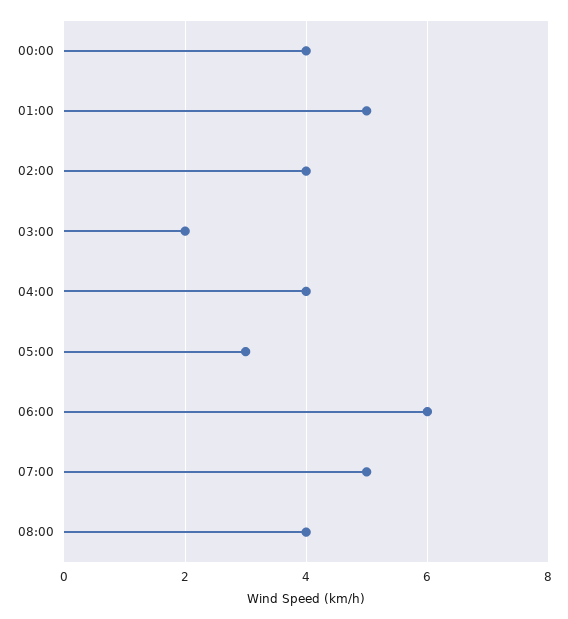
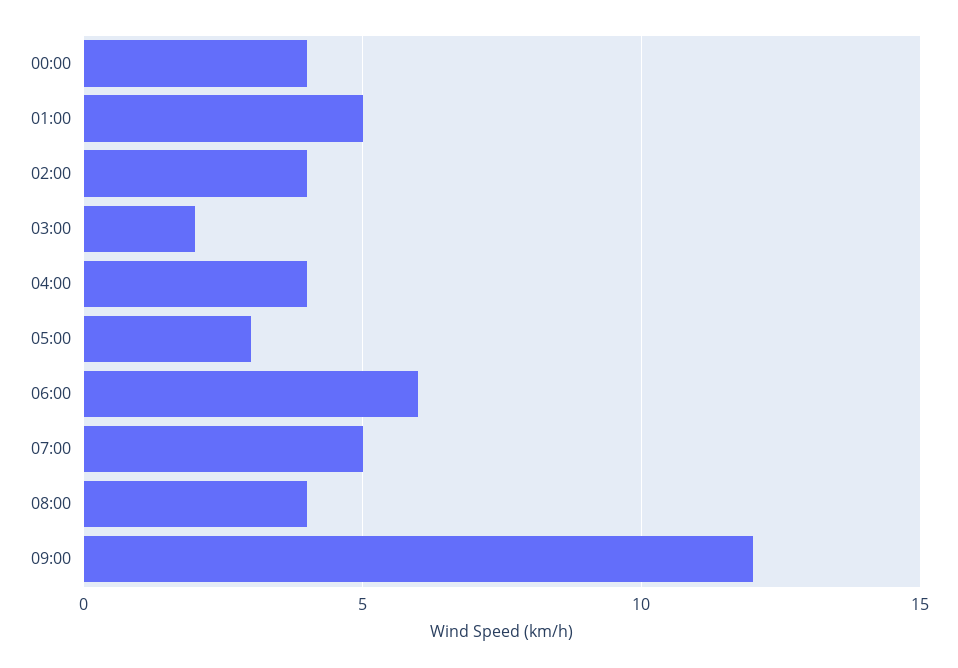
09:00: none -> 12

